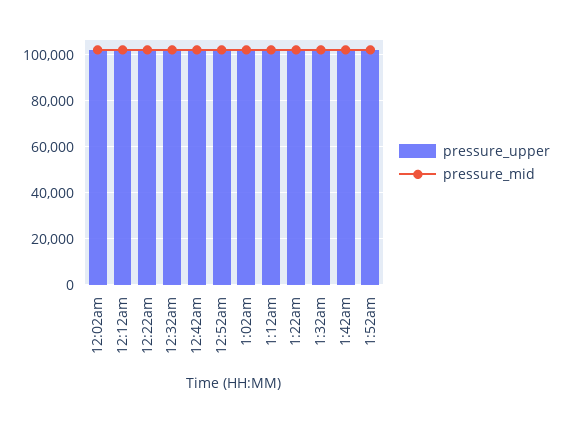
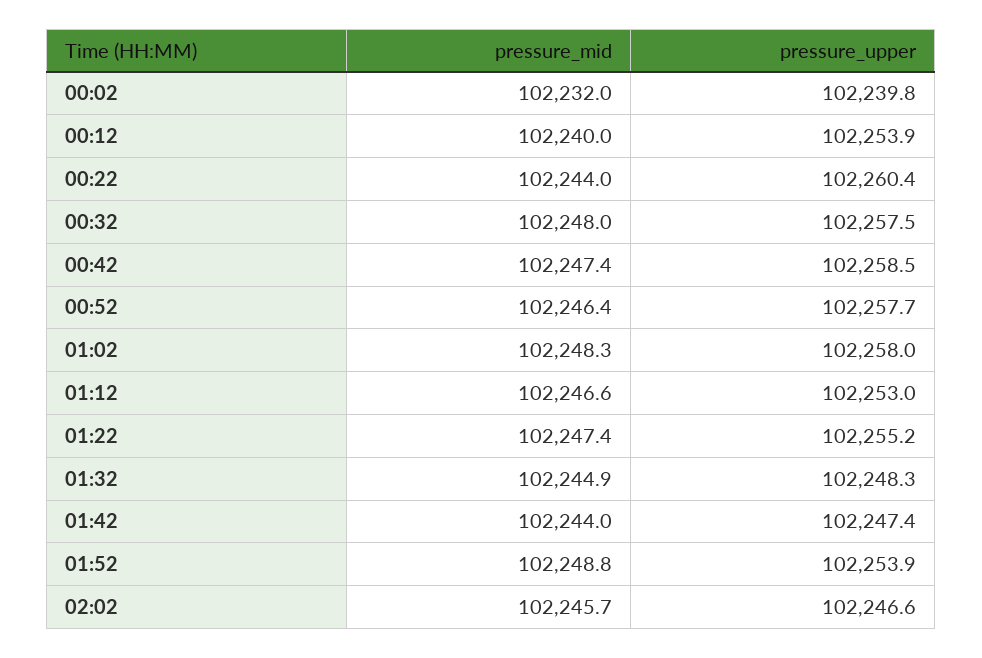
pressure_mid, 02:02: none -> 102245.7
pressure_upper, 02:02: none -> 102246.6

